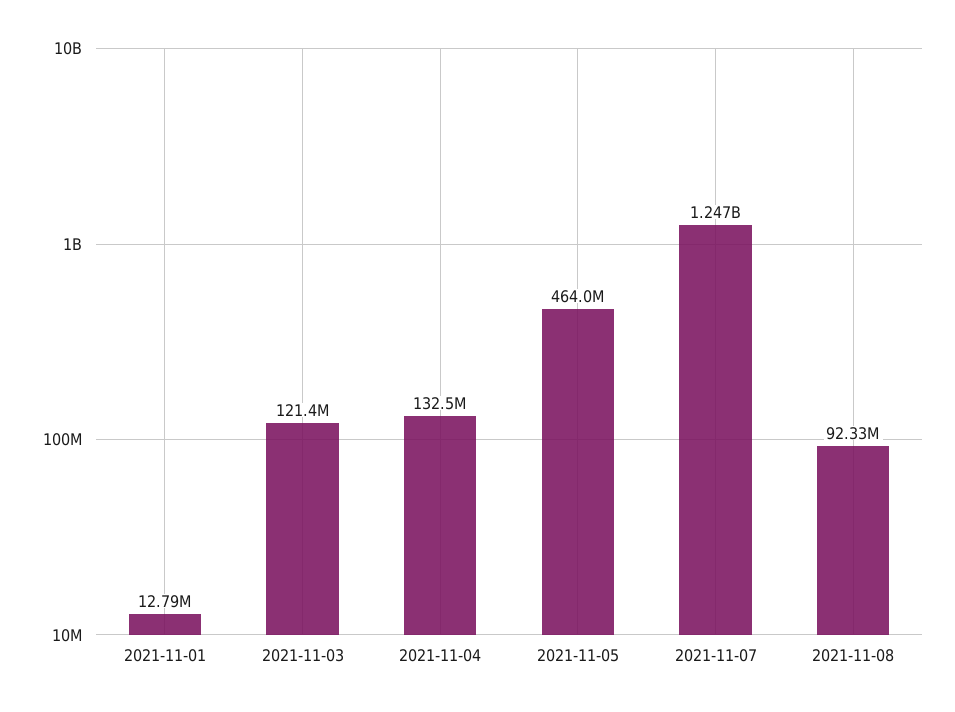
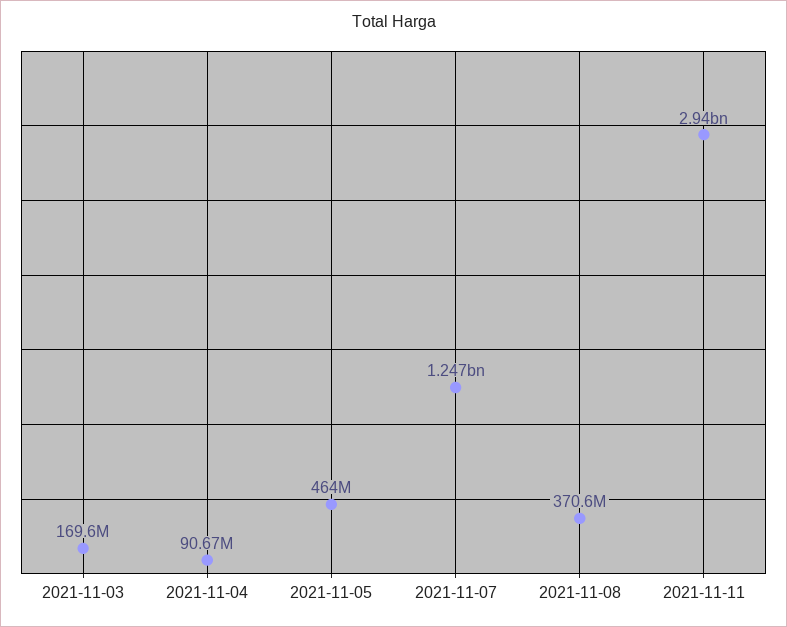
2021-11-01: 12790000 -> none
2021-11-03: 121400000 -> 169600000
2021-11-04: 132500000 -> 90670000
2021-11-08: 92330000 -> 370600000
2021-11-11: none -> 2940000000

